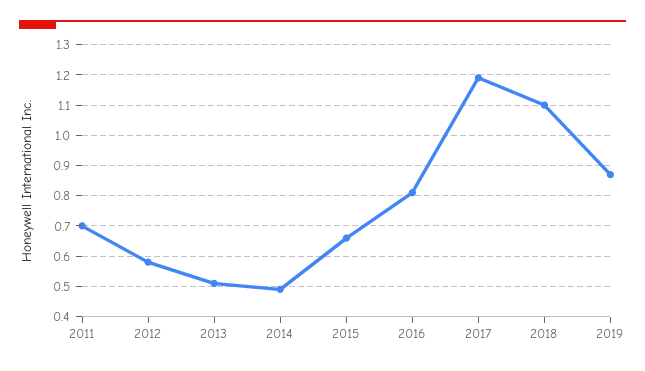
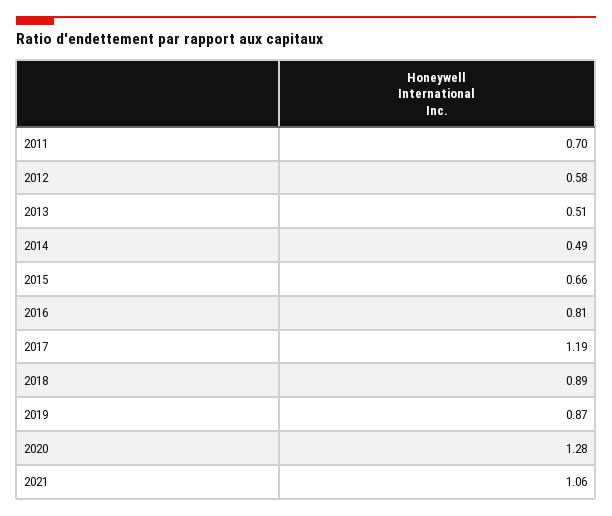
2018: 1.1 -> 0.89
2020: none -> 1.28
2021: none -> 1.06

